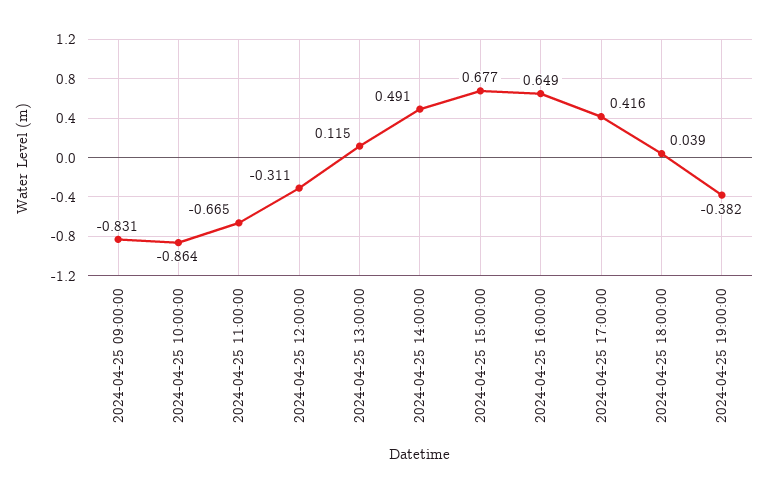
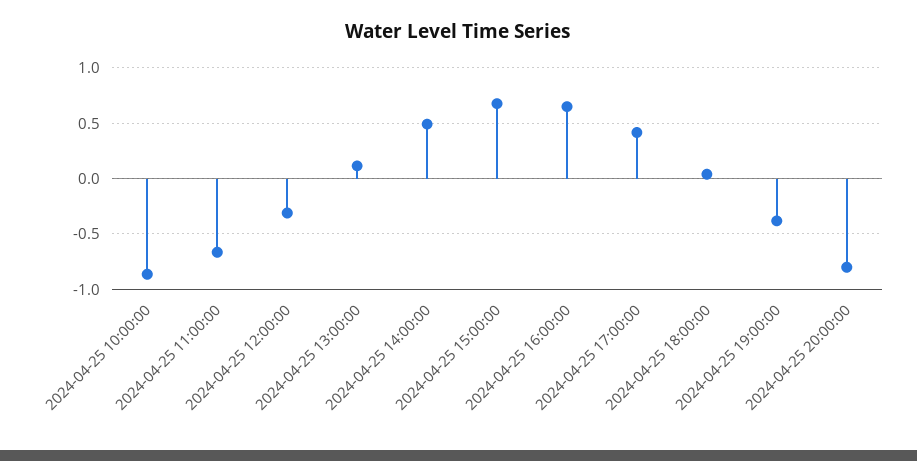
2024-04-25 09:00:00: -0.831 -> none
2024-04-25 20:00:00: none -> -0.8

